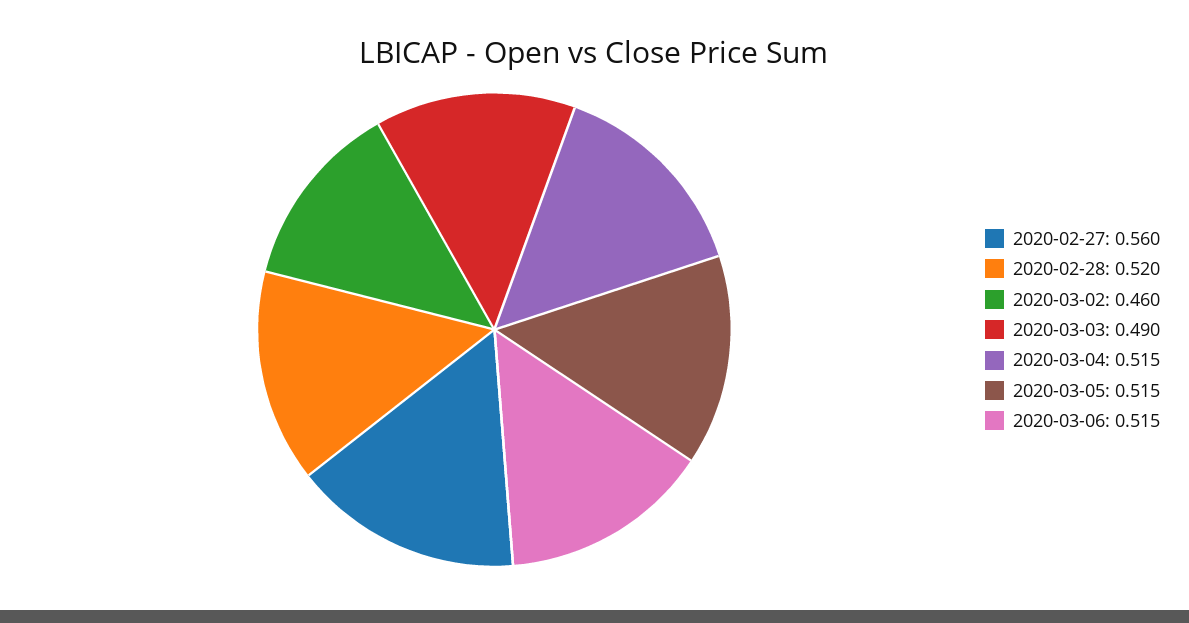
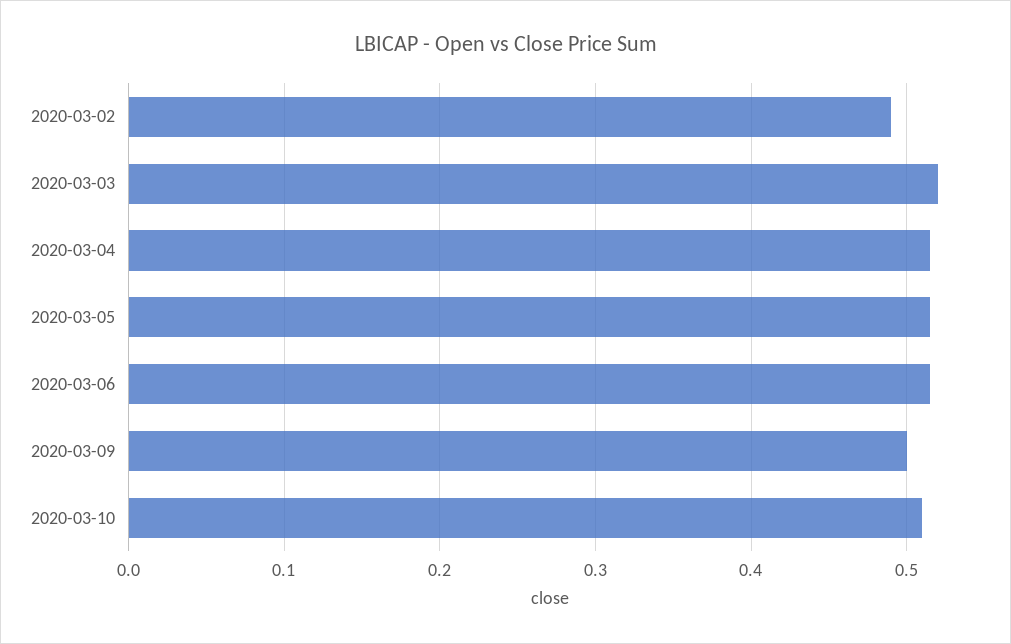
2020-02-27: 0.56 -> none
2020-02-28: 0.52 -> none
2020-03-02: 0.46 -> 0.49
2020-03-03: 0.49 -> 0.52
2020-03-09: none -> 0.5
2020-03-10: none -> 0.51

